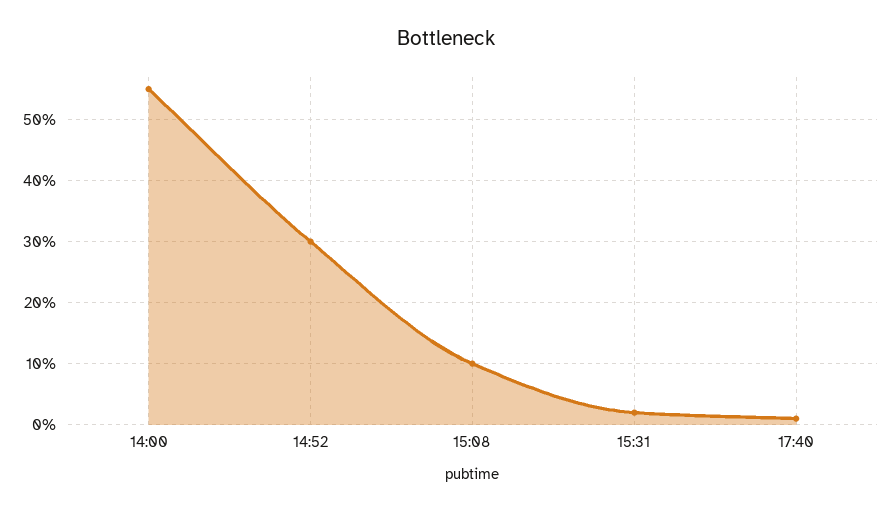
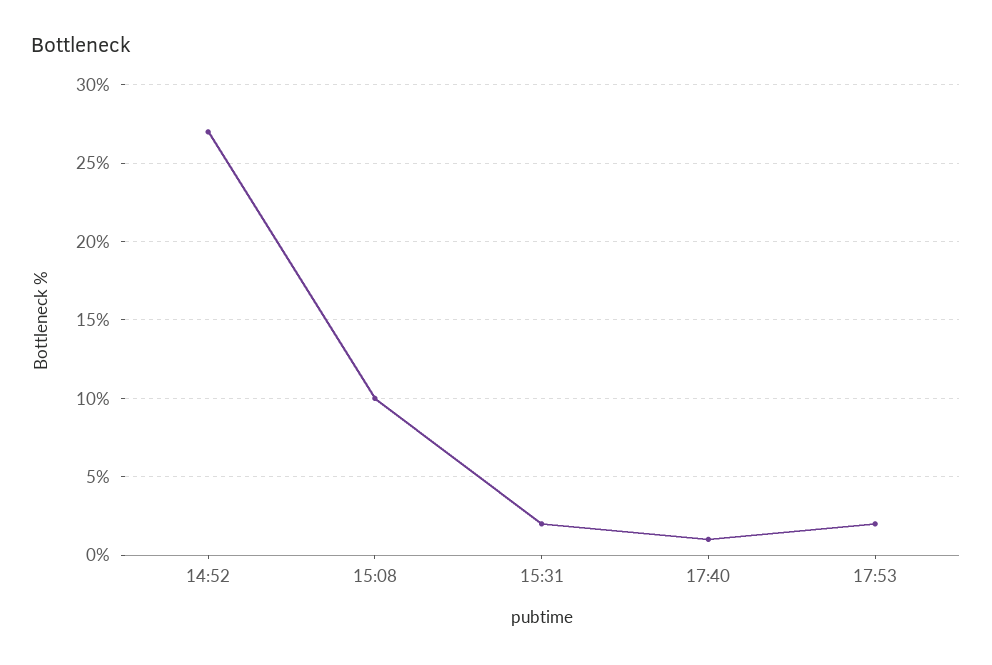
14:00: 55 -> none
14:52: 30 -> 27
17:53: none -> 2

